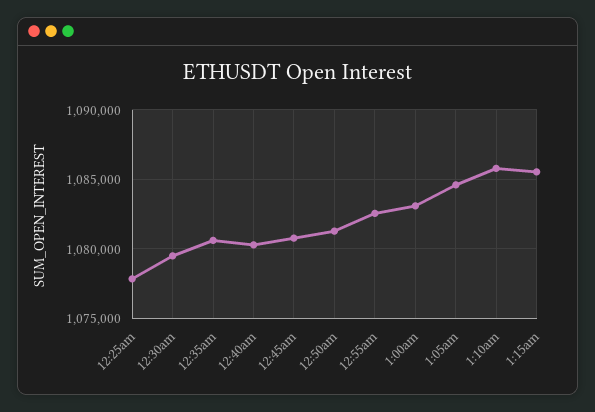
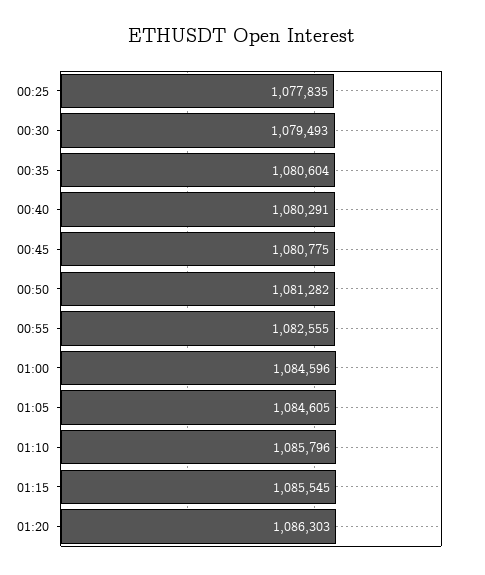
1:00am: 1083000 -> 1084596
01:20: none -> 1086303

